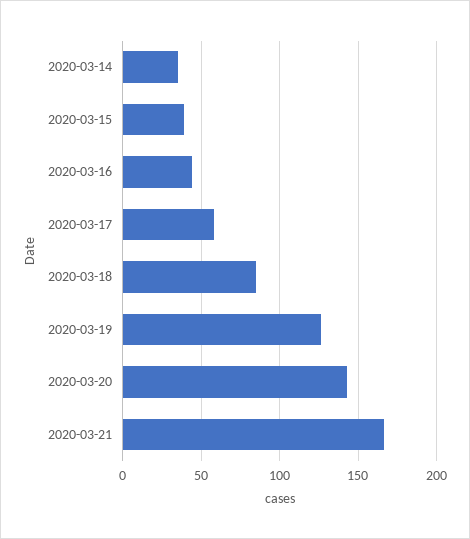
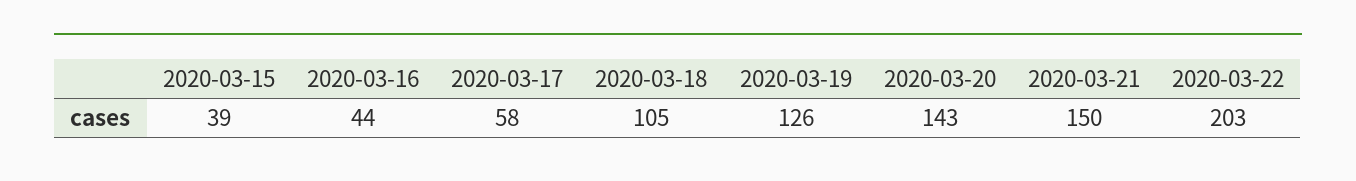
2020-03-14: 35 -> none
2020-03-18: 85 -> 105
2020-03-21: 165 -> 150
2020-03-22: none -> 203

